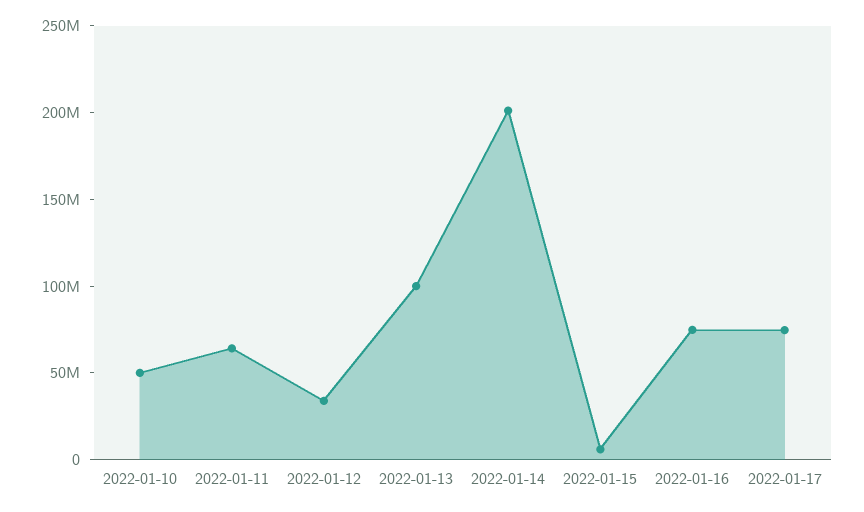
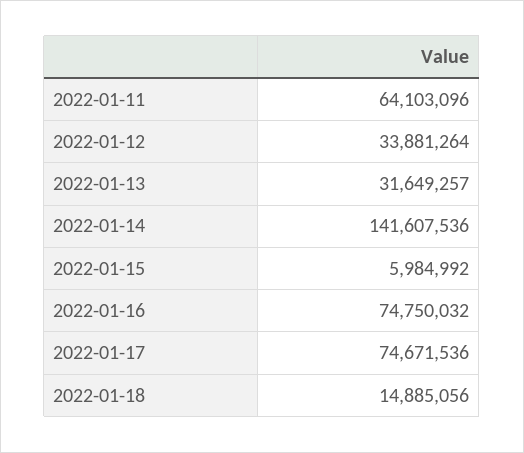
2022-01-10: 50000000 -> none
2022-01-13: 100000000 -> 31649257
2022-01-14: 200000000 -> 141607536
2022-01-18: none -> 14885056

